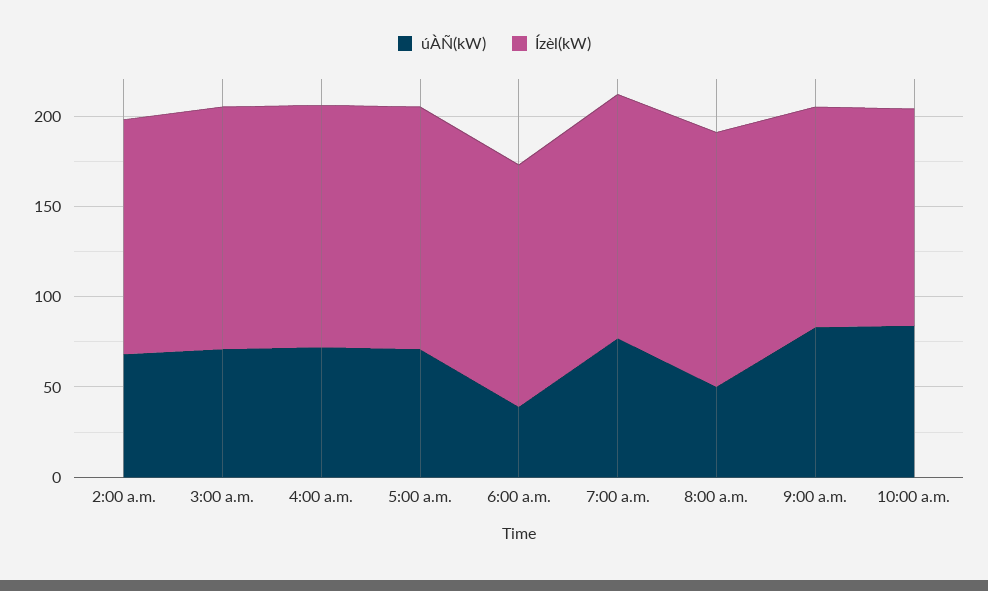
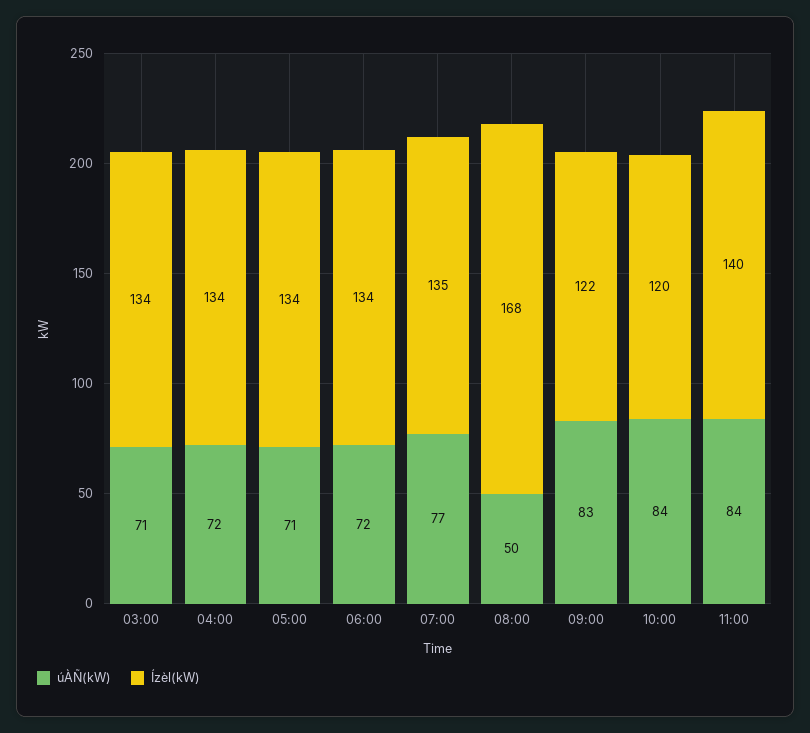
úÀÑ(kW), 2:00 a.m.: 70 -> none
Ízèl(kW), 2:00 a.m.: 130 -> none
úÀÑ(kW), 6:00 a.m.: 40 -> 72
Ízèl(kW), 8:00 a.m.: 140 -> 168
úÀÑ(kW), 11:00: none -> 84
Ízèl(kW), 11:00: none -> 140

